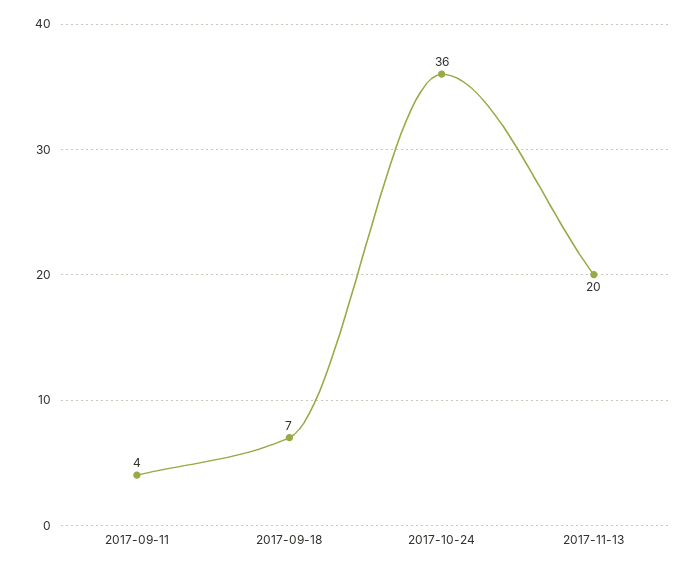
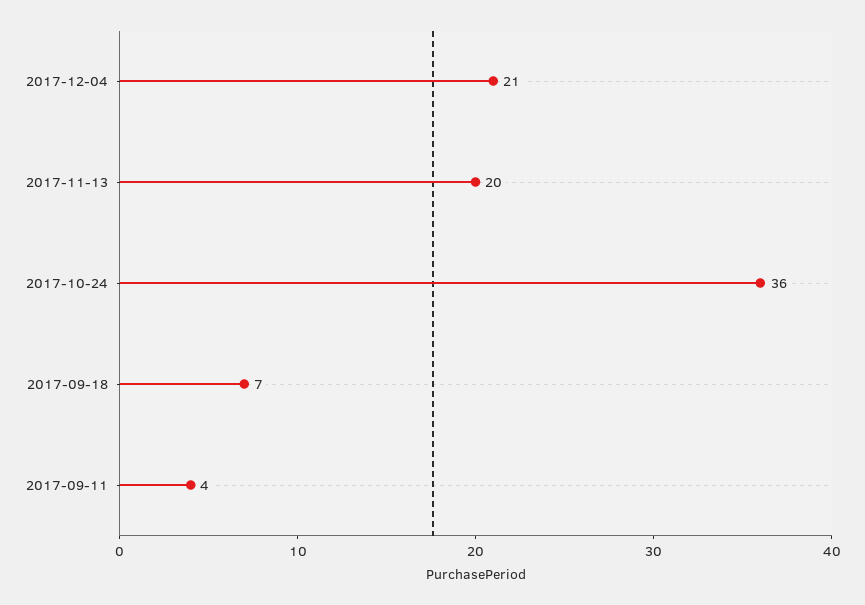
2017-12-04: none -> 21

